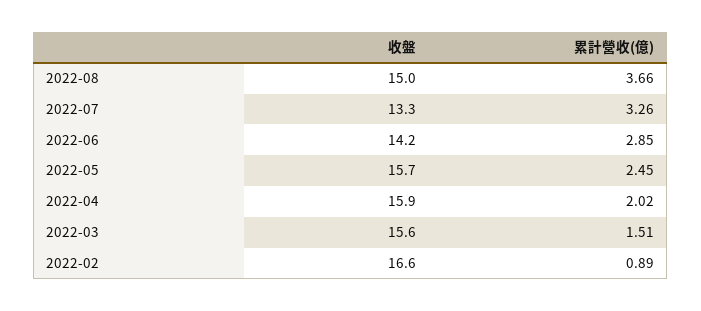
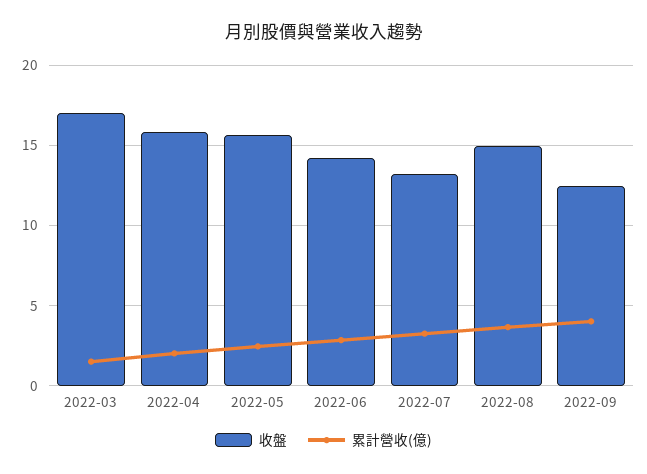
收盤, 2022-03: 15.6 -> 17
收盤, 2022-02: 16.6 -> none
累計營收(億), 2022-02: 0.89 -> none
收盤, 2022-09: none -> 12.5
累計營收(億), 2022-09: none -> 4

